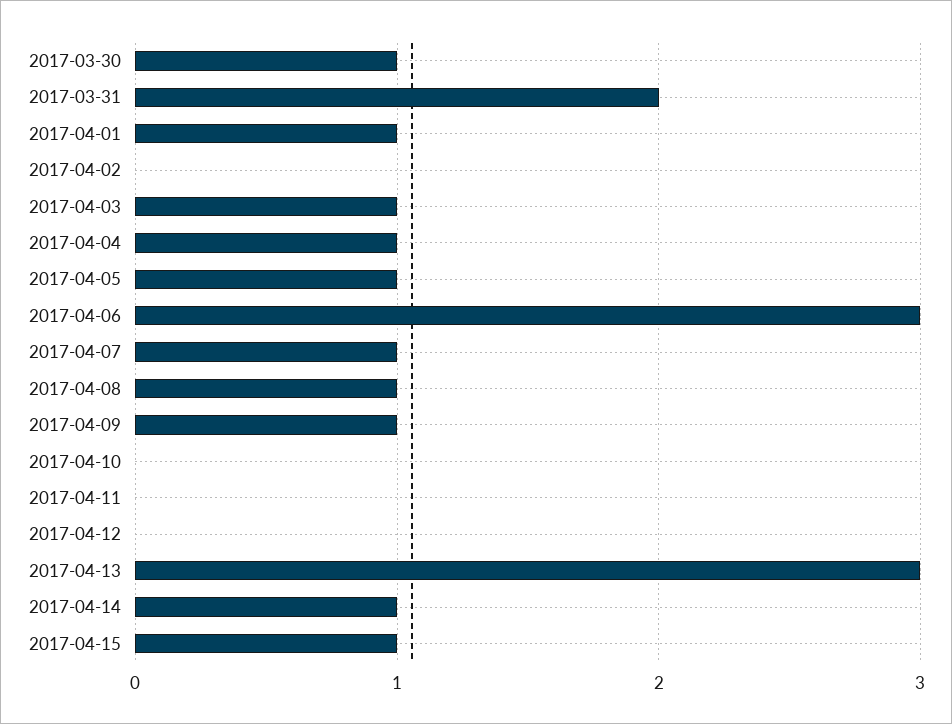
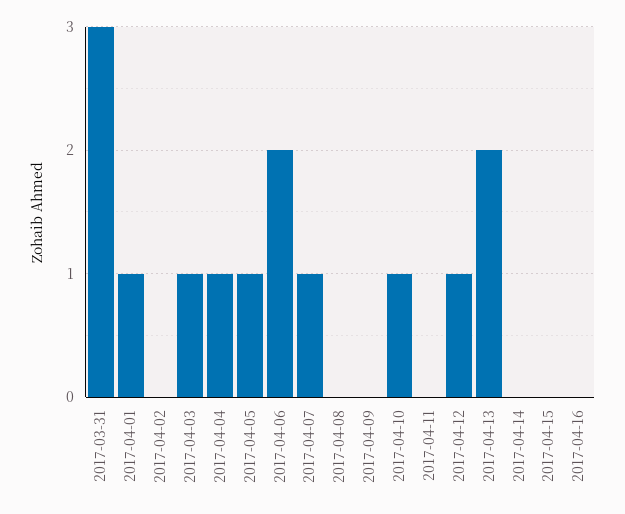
2017-03-30: 1 -> none
2017-03-31: 2 -> 3
2017-04-06: 3 -> 2
2017-04-08: 1 -> 0
2017-04-09: 1 -> 0
2017-04-10: 0 -> 1
2017-04-12: 0 -> 1
2017-04-13: 3 -> 2
2017-04-14: 1 -> 0
2017-04-15: 1 -> 0
2017-04-16: none -> 0

